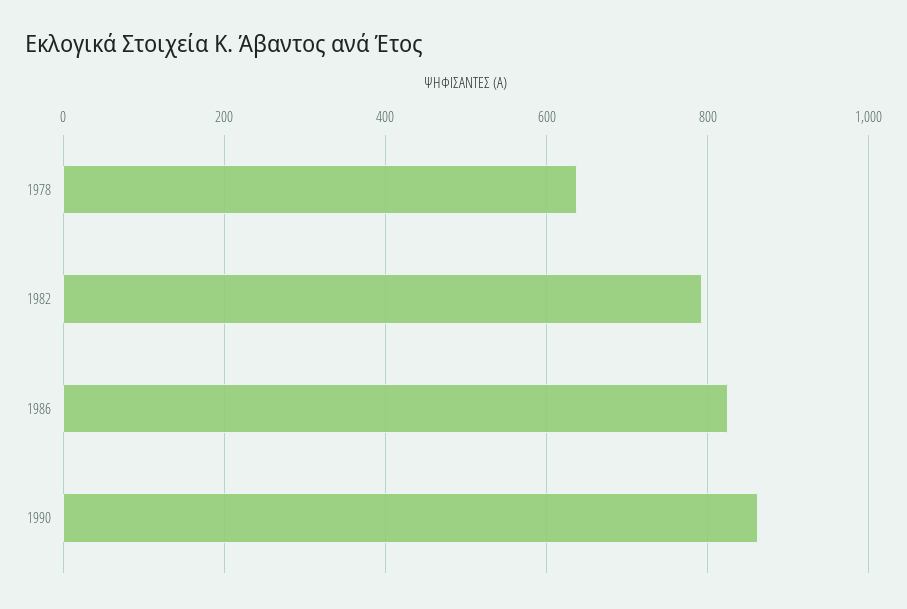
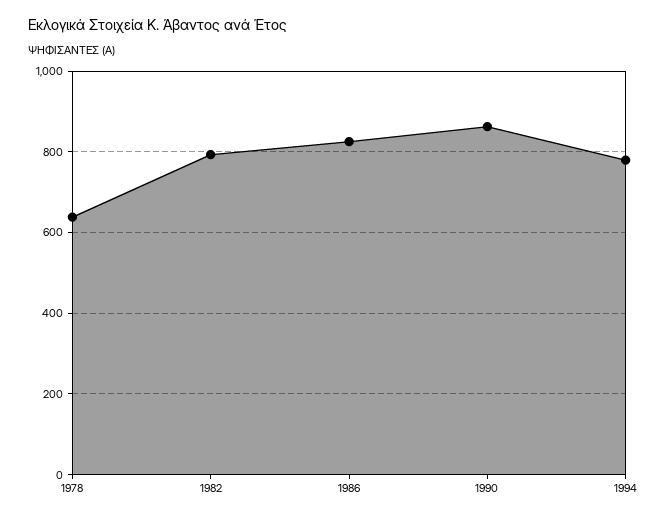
1994: none -> 780

